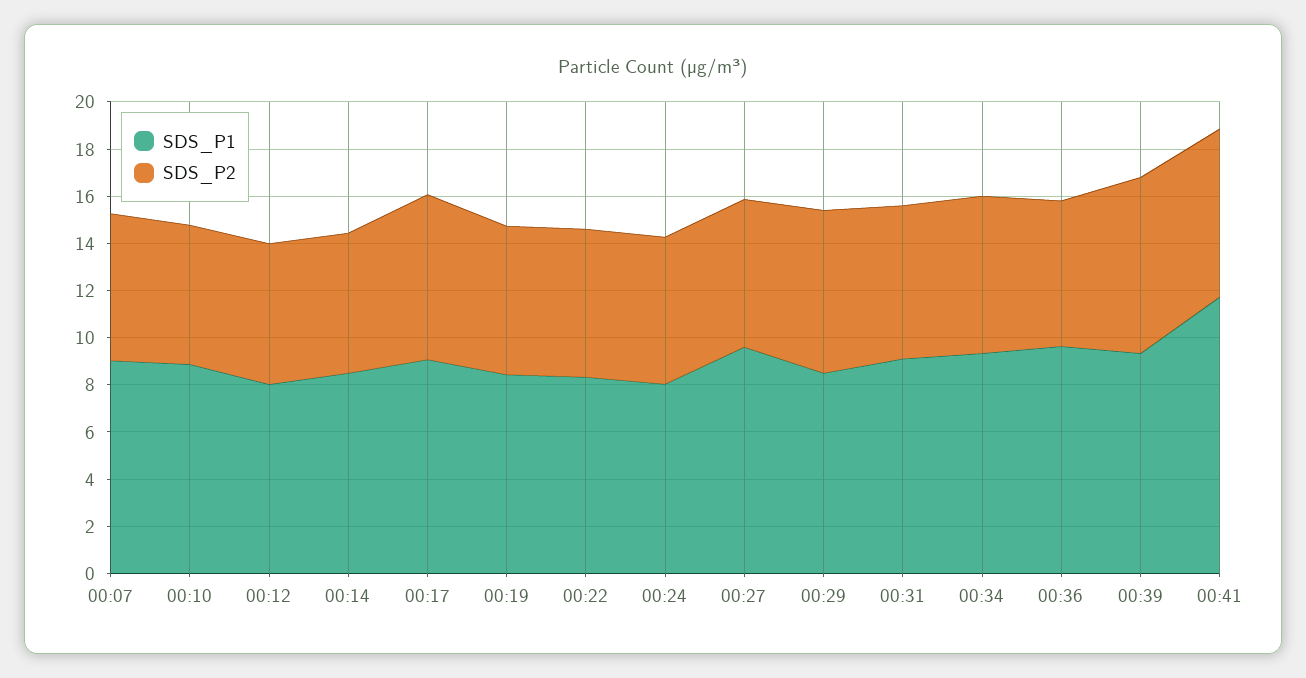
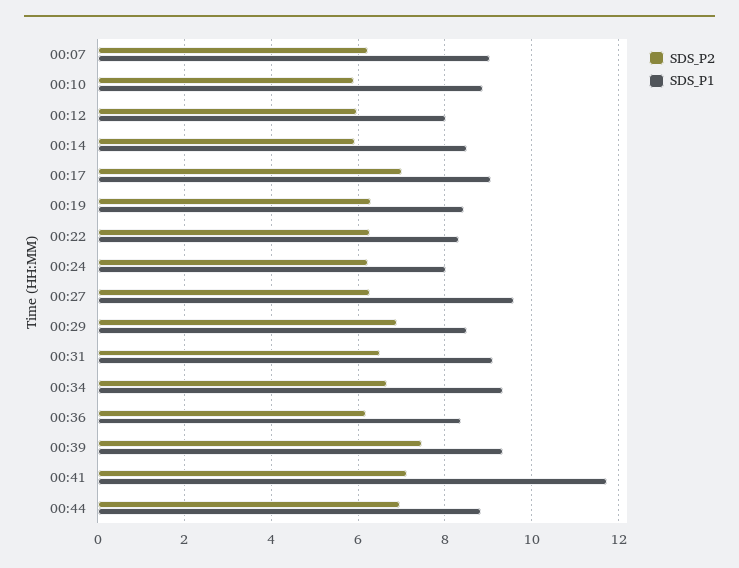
SDS_P1, 00:36: 9.5 -> 8.4
SDS_P2, 00:44: none -> 7
SDS_P1, 00:44: none -> 8.8

